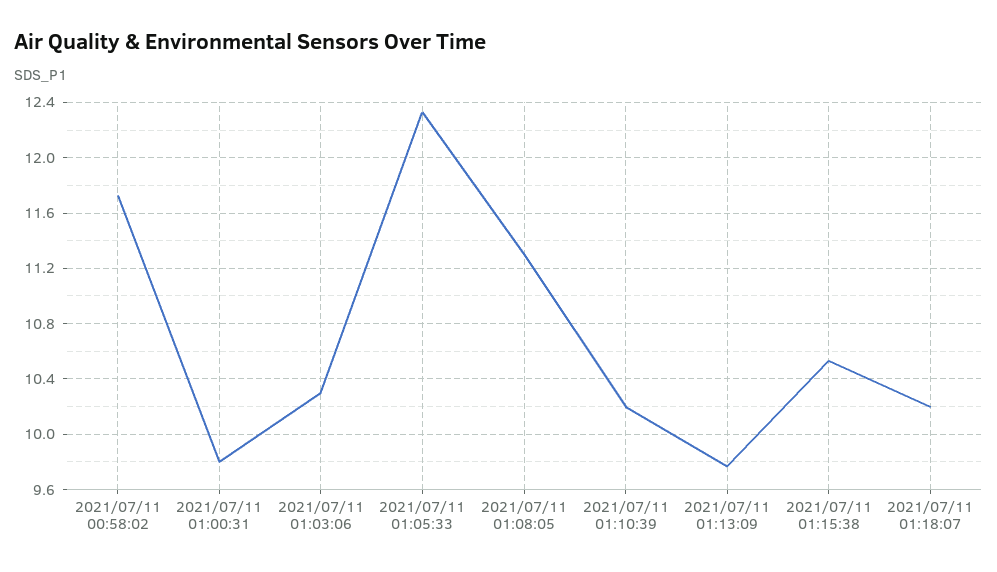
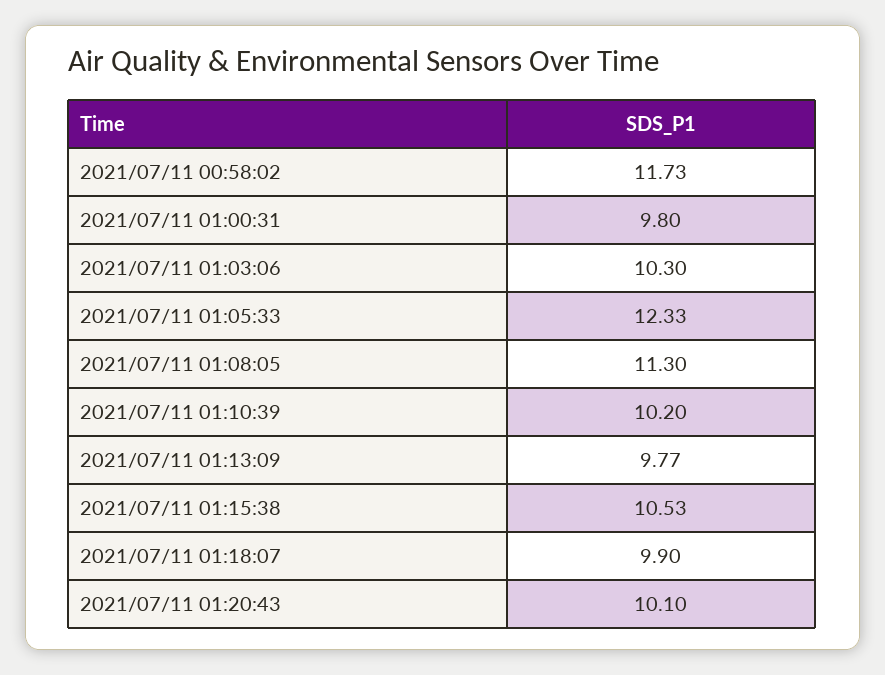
2021/07/11 01:18:07: 10.2 -> 9.9
2021/07/11 01:20:43: none -> 10.1

